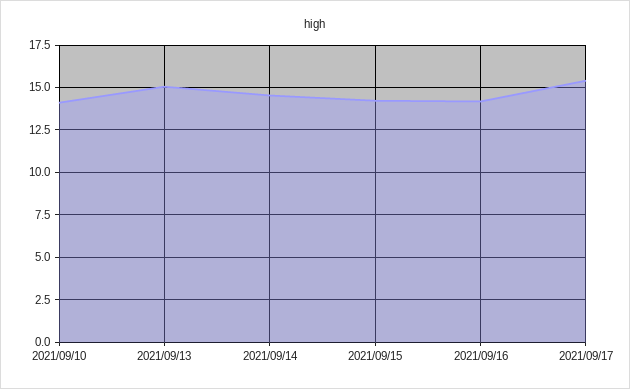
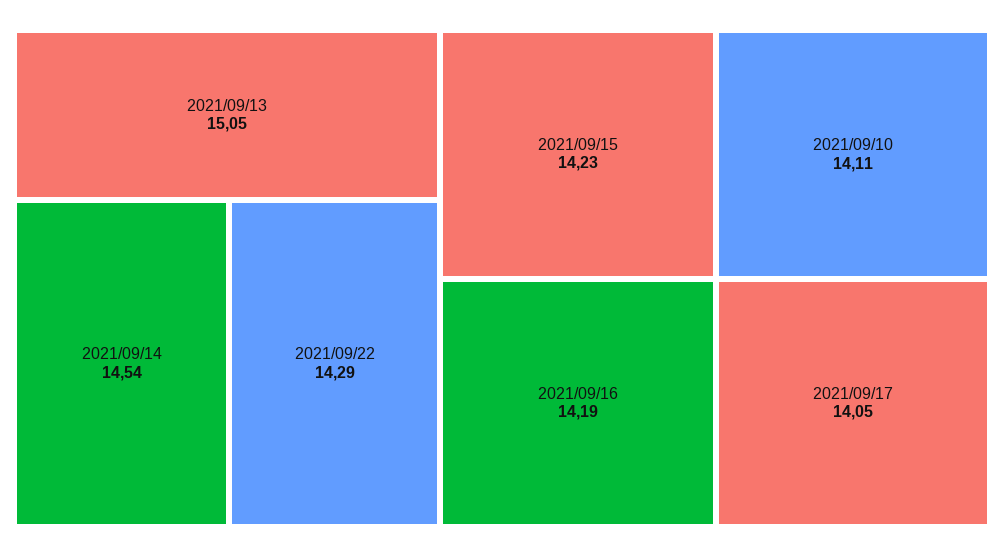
2021/09/17: 15.5 -> 14.05
2021/09/22: none -> 14.29

